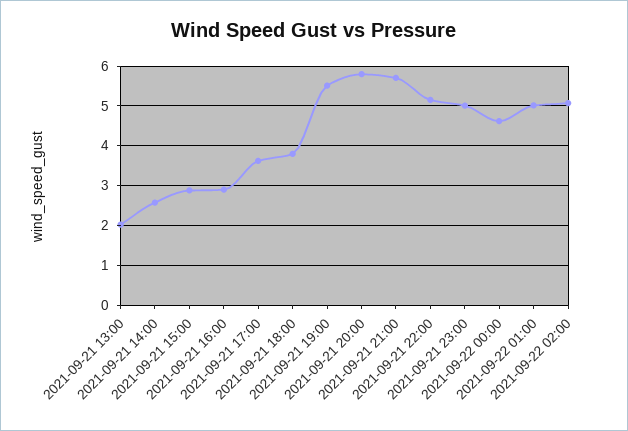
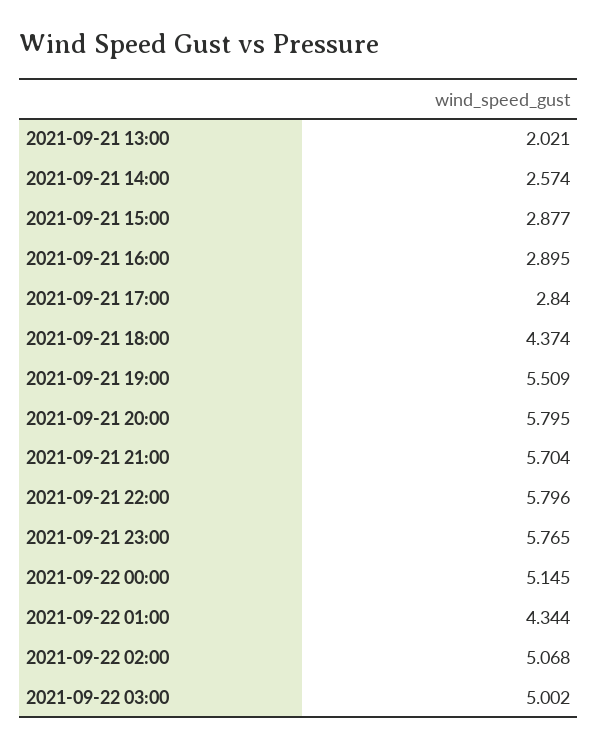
2021-09-21 17:00: 3.6 -> 2.84
2021-09-21 18:00: 3.8 -> 4.374
2021-09-21 22:00: 5.2 -> 5.796
2021-09-21 23:00: 5 -> 5.765
2021-09-22 00:00: 4.6 -> 5.145
2021-09-22 01:00: 5 -> 4.344
2021-09-22 03:00: none -> 5.002

